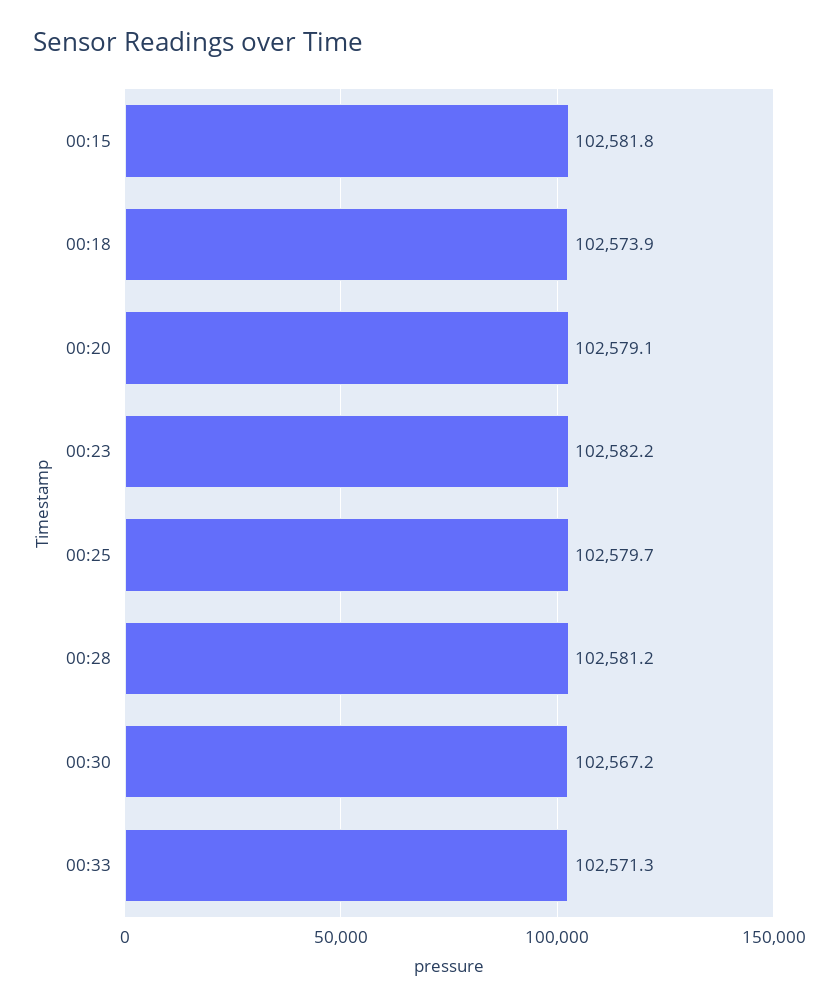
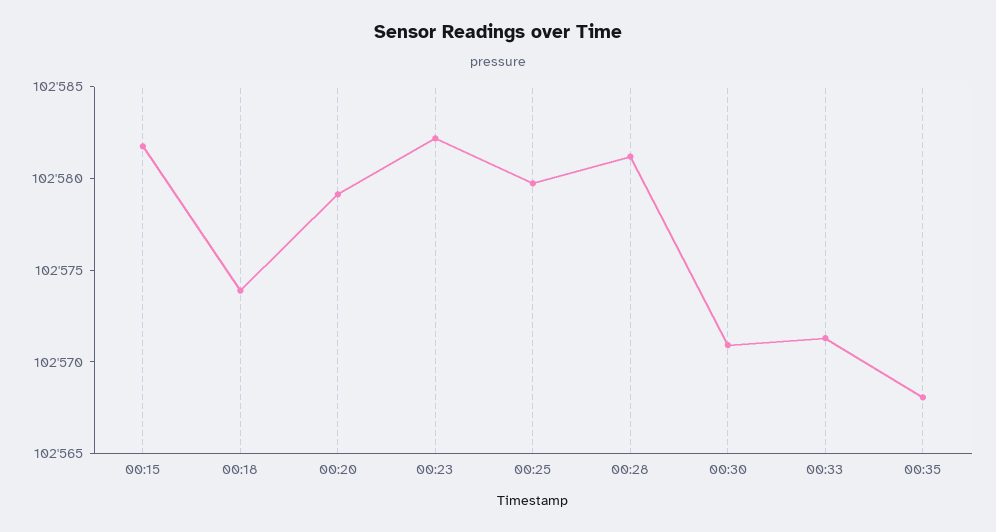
00:30: 102567.2 -> 102571
00:35: none -> 102568

